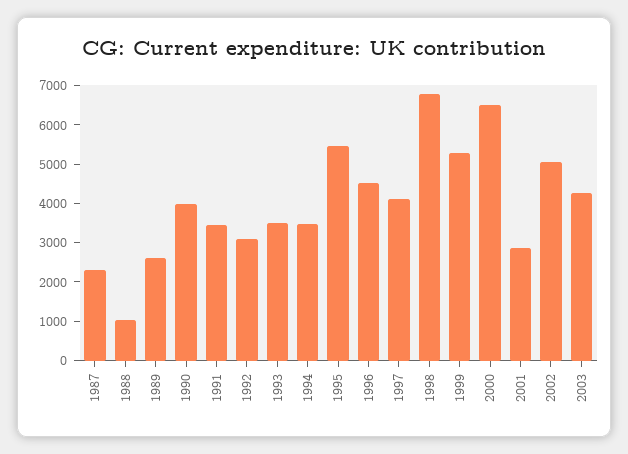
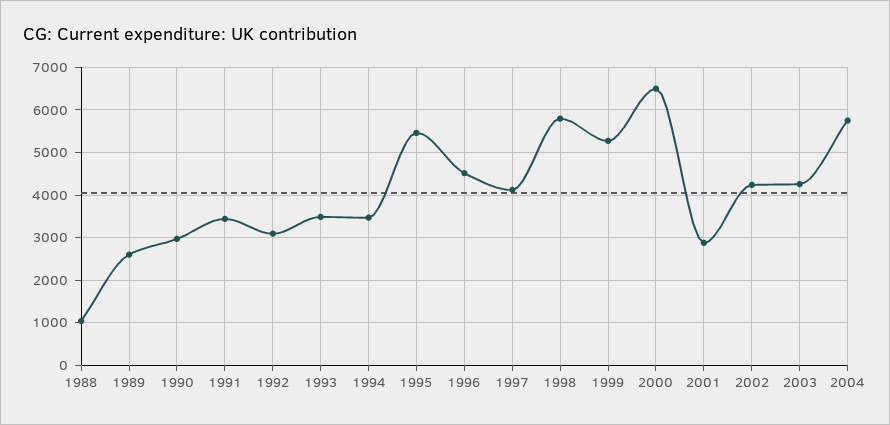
1987: 2250 -> none
1990: 4000 -> 3000
1998: 6750 -> 5800
2002: 5000 -> 4200
2004: none -> 5800

